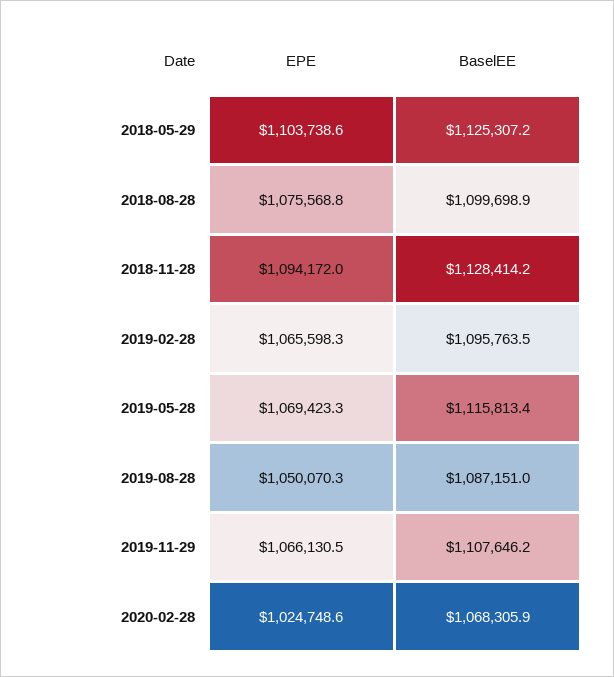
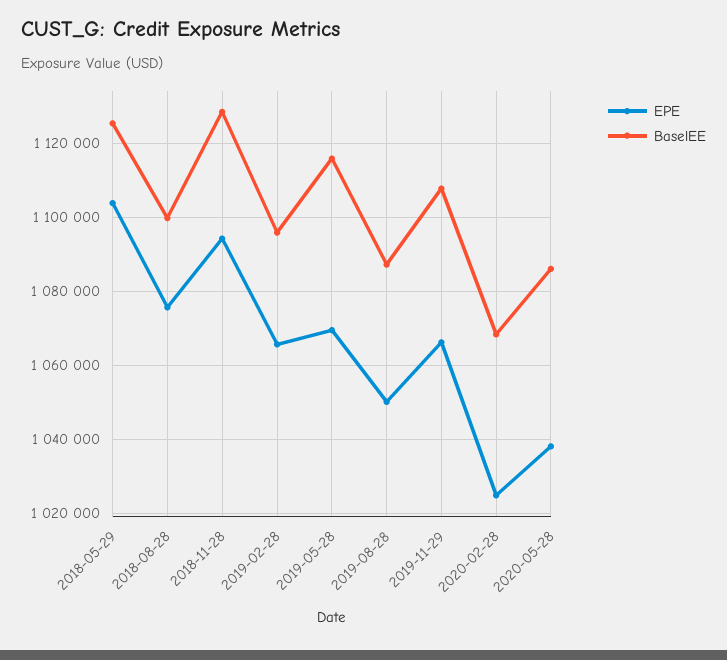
EPE, 2020-05-28: none -> 1038000
BaselEE, 2020-05-28: none -> 1086000

